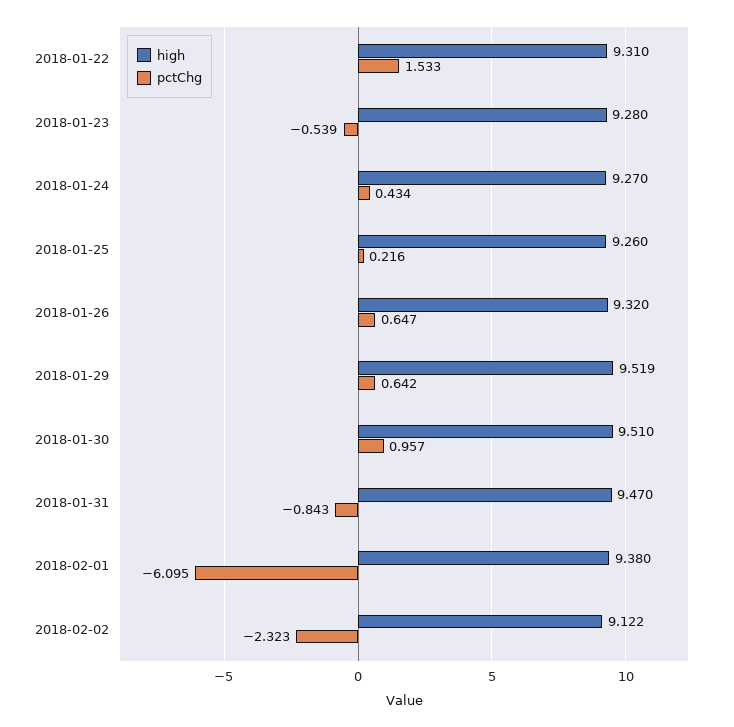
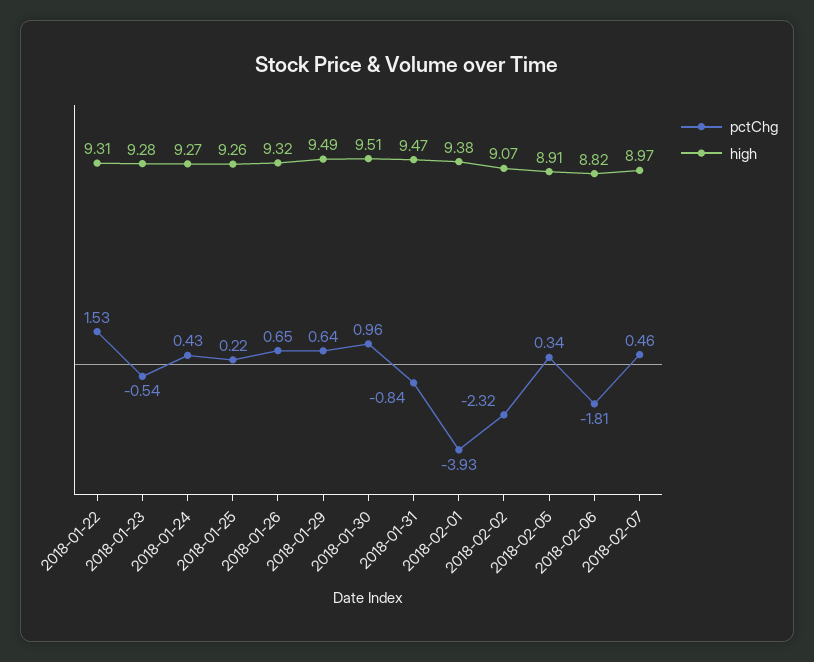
high, 2018-01-29: 9.519 -> 9.49
pctChg, 2018-02-01: -6.095 -> -3.93
high, 2018-02-02: 9.122 -> 9.07
pctChg, 2018-02-05: none -> 0.34
high, 2018-02-05: none -> 8.91
pctChg, 2018-02-06: none -> -1.81
high, 2018-02-06: none -> 8.82
pctChg, 2018-02-07: none -> 0.46
high, 2018-02-07: none -> 8.97

